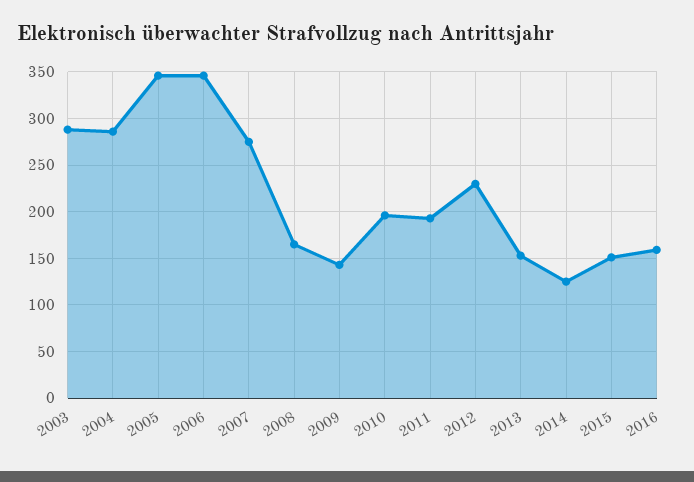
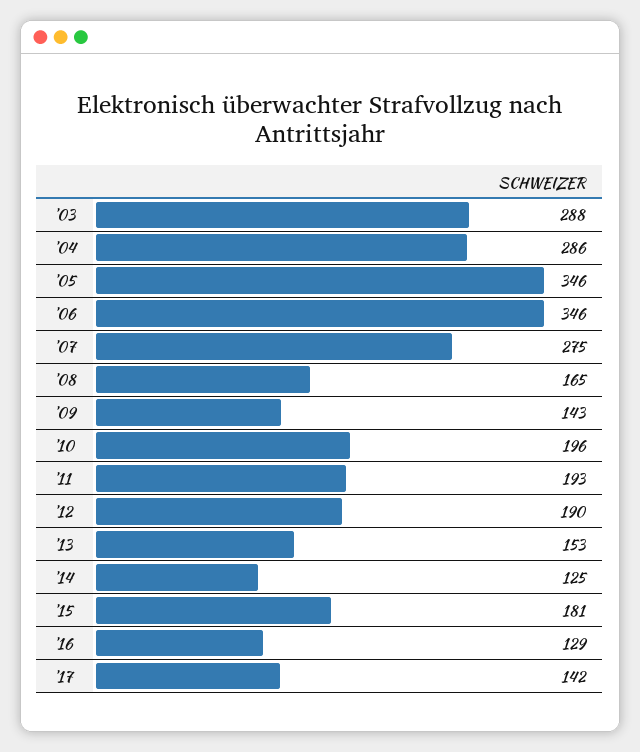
2012: 230 -> 190
2015: 150 -> 181
2016: 160 -> 129
'17: none -> 142

